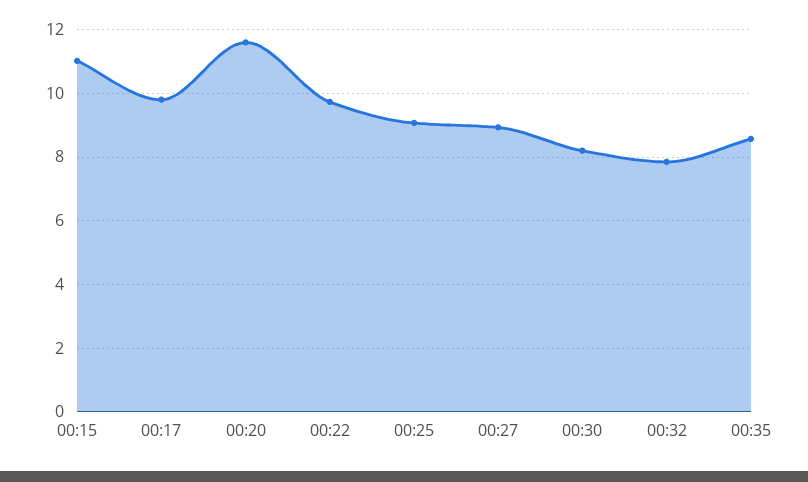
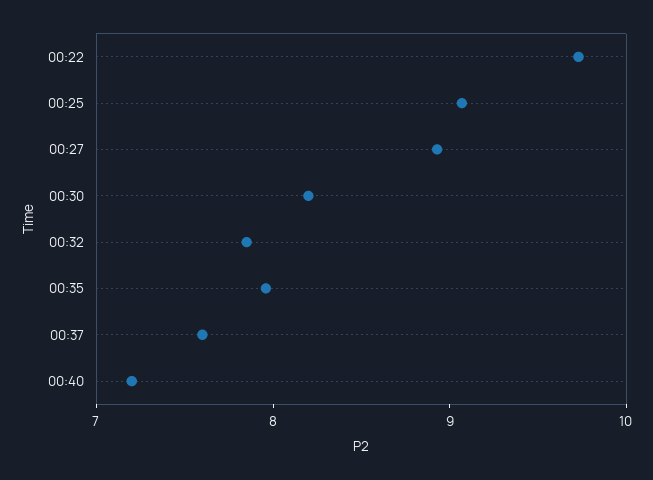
00:15: 11 -> none
00:17: 9.8 -> none
00:20: 11.6 -> none
00:35: 8.6 -> 8
00:37: none -> 7.6
00:40: none -> 7.2

